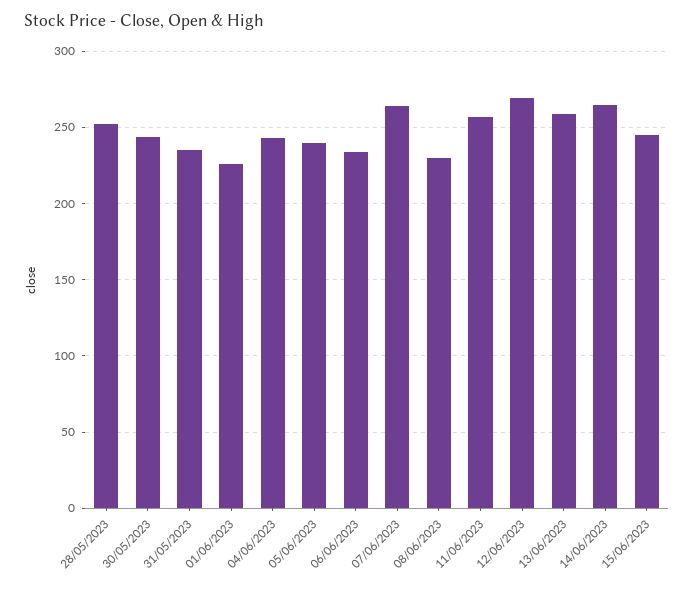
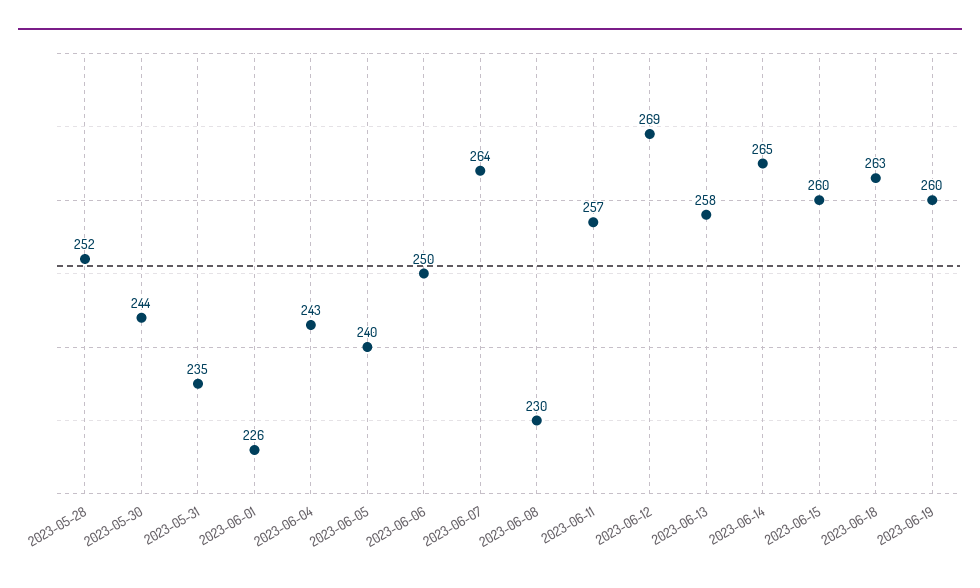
06/06/2023: 235 -> 250
15/06/2023: 245 -> 260
2023-06-18: none -> 263
2023-06-19: none -> 260

